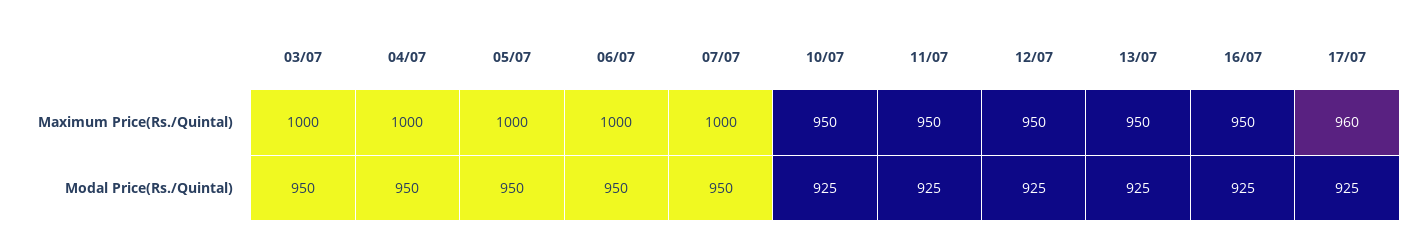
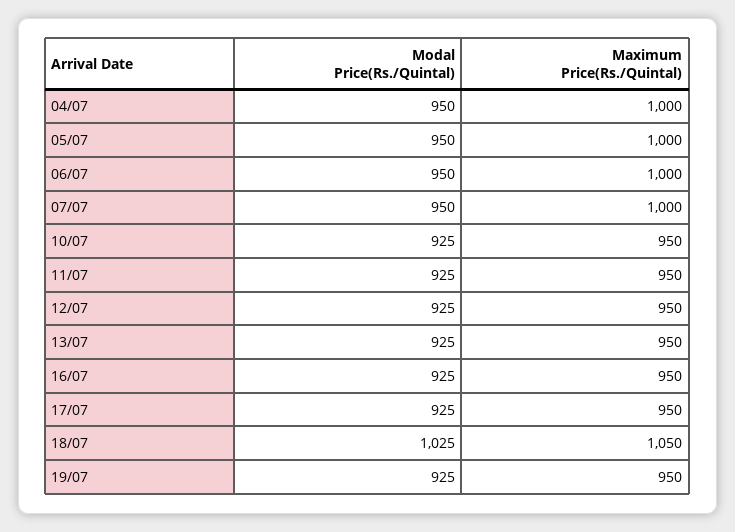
03/07, Maximum Price(Rs./Quintal): 1000 -> none
17/07, Maximum Price(Rs./Quintal): 960 -> 950
03/07, Modal Price(Rs./Quintal): 950 -> none
18/07, Modal Price(Rs./Quintal): none -> 1025
18/07, Maximum Price(Rs./Quintal): none -> 1050
19/07, Modal Price(Rs./Quintal): none -> 925
19/07, Maximum Price(Rs./Quintal): none -> 950

